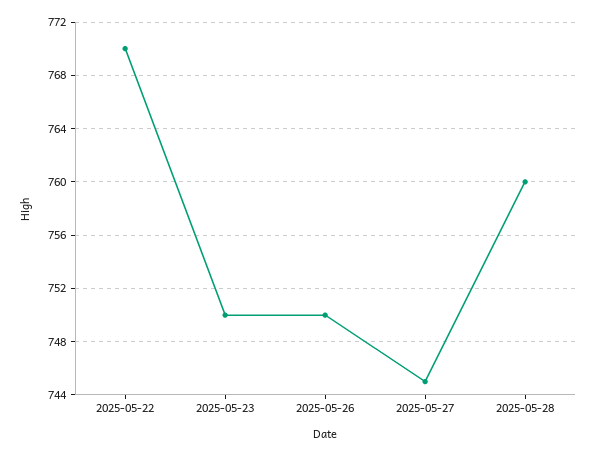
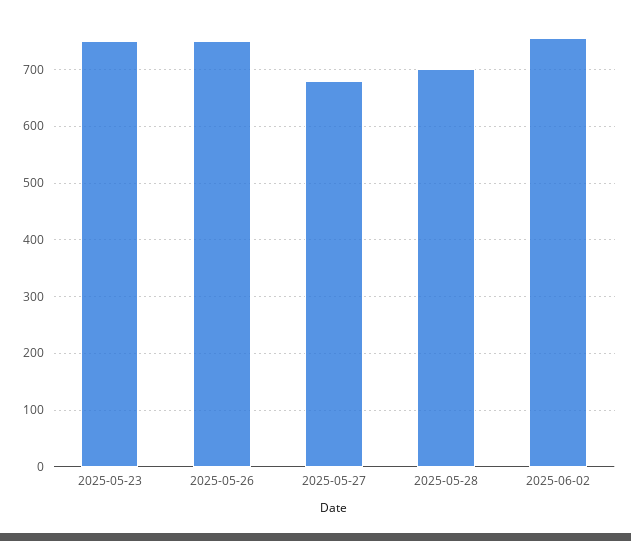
2025-05-22: 770 -> none
2025-05-27: 745 -> 680
2025-05-28: 760 -> 700
2025-06-02: none -> 760

